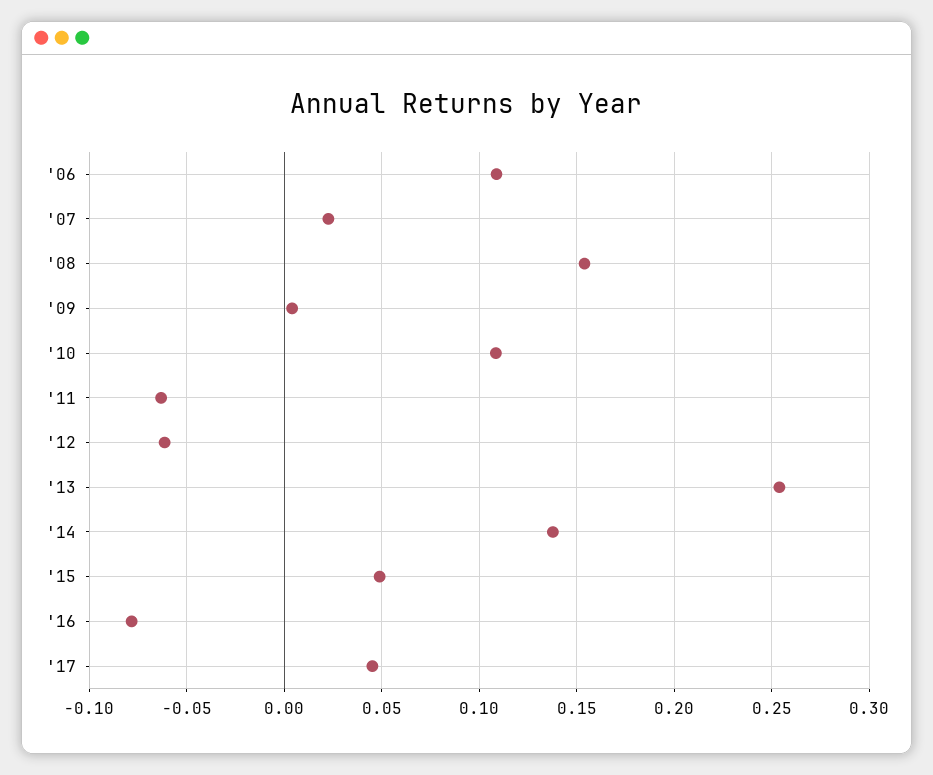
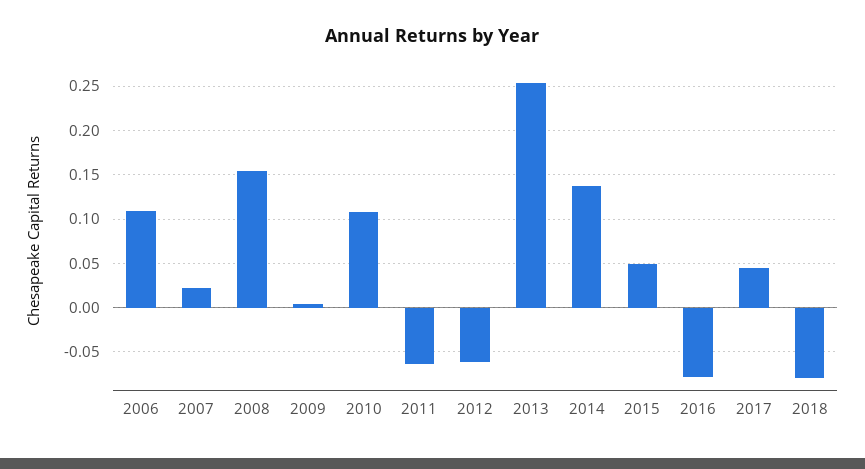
2018: none -> -0.08

